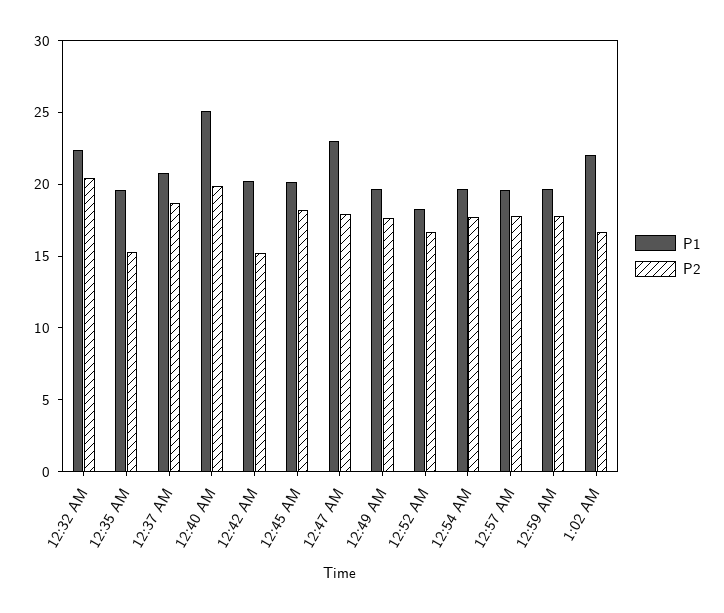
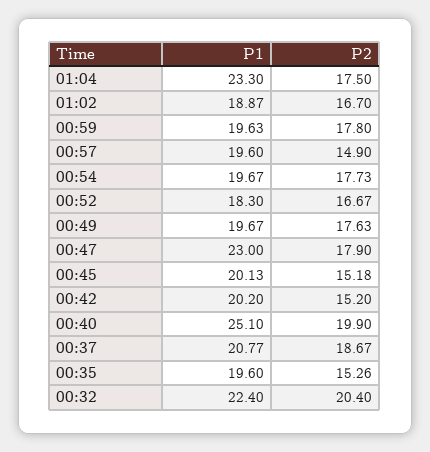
P2, 12:45 AM: 18 -> 15.18
P2, 12:57 AM: 18 -> 14.9
P1, 1:02 AM: 22 -> 18.87
P1, 01:04: none -> 23.3
P2, 01:04: none -> 17.5

